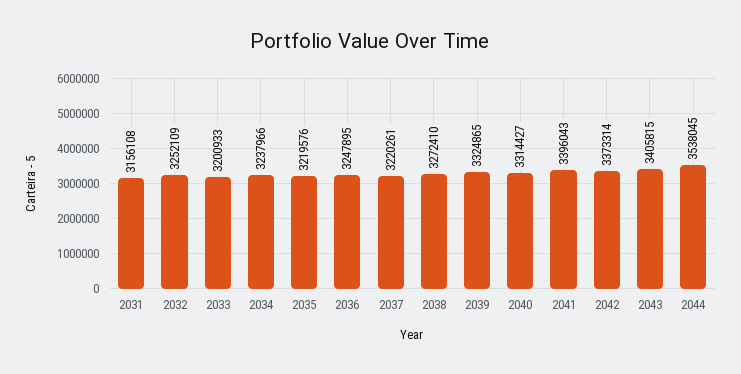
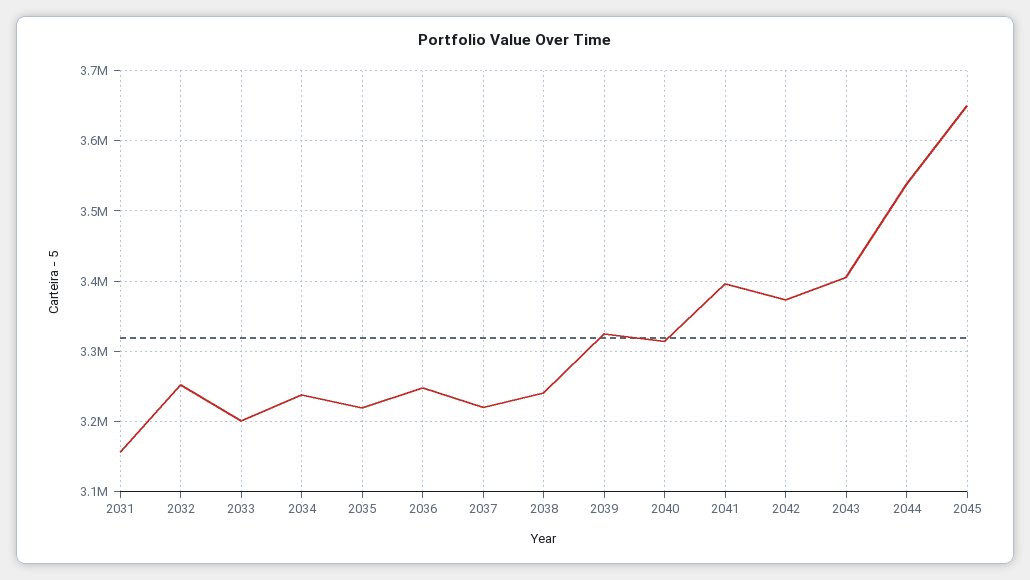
2038: 3272410 -> 3240000
2045: none -> 3650000

